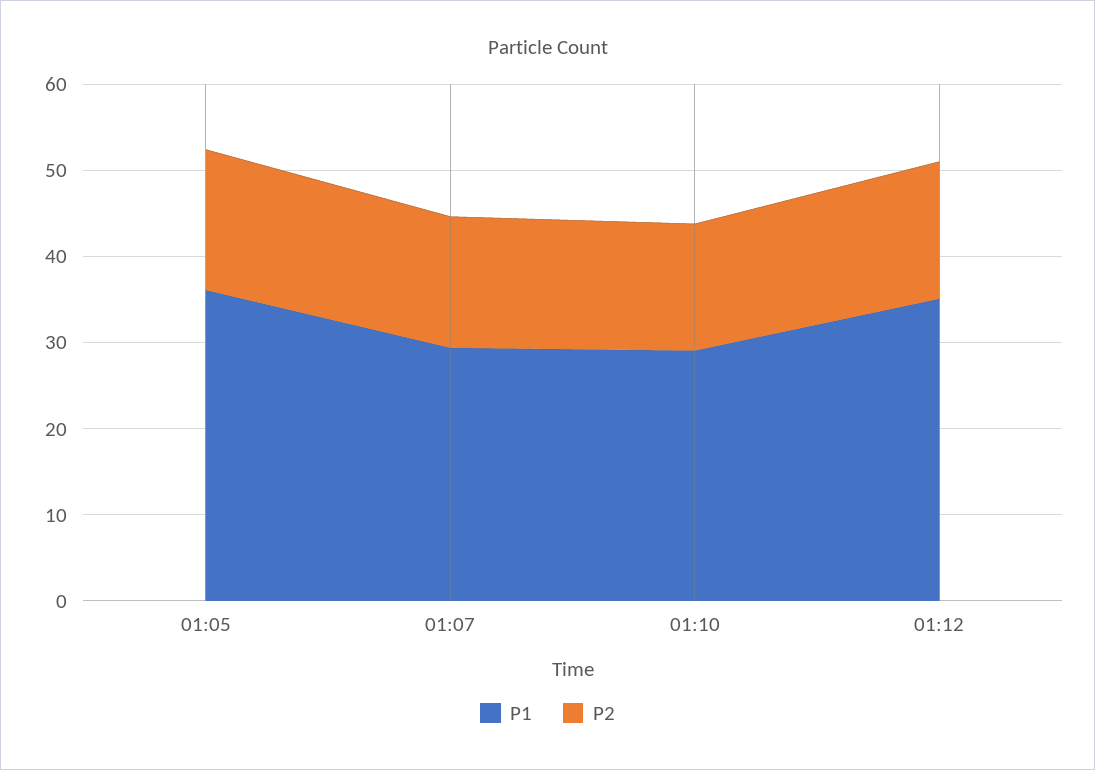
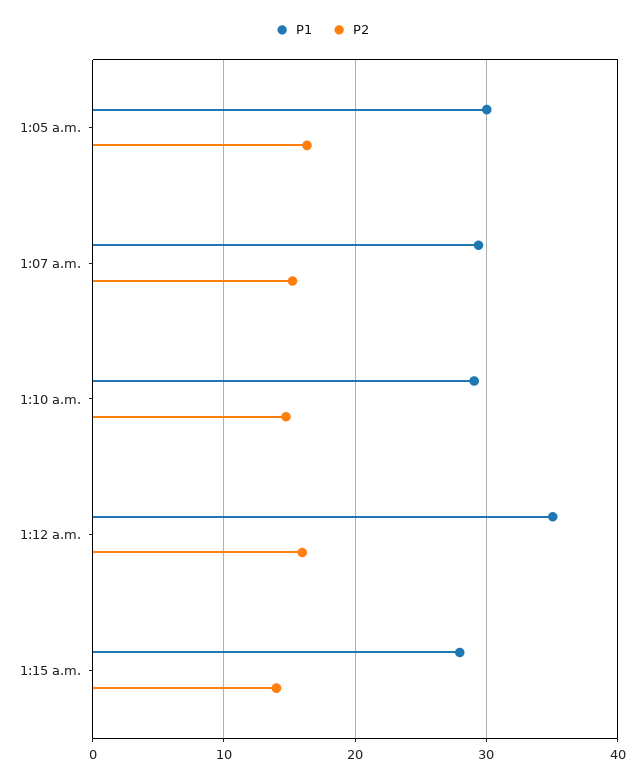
P1, 01:05: 36 -> 30
P1, 1:15 a.m.: none -> 28
P2, 1:15 a.m.: none -> 14

